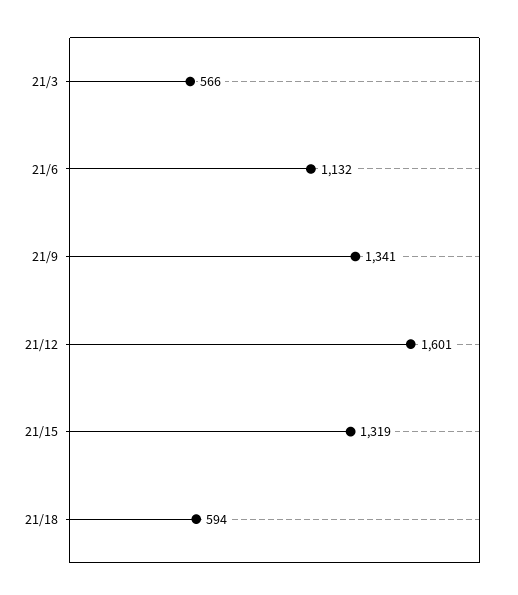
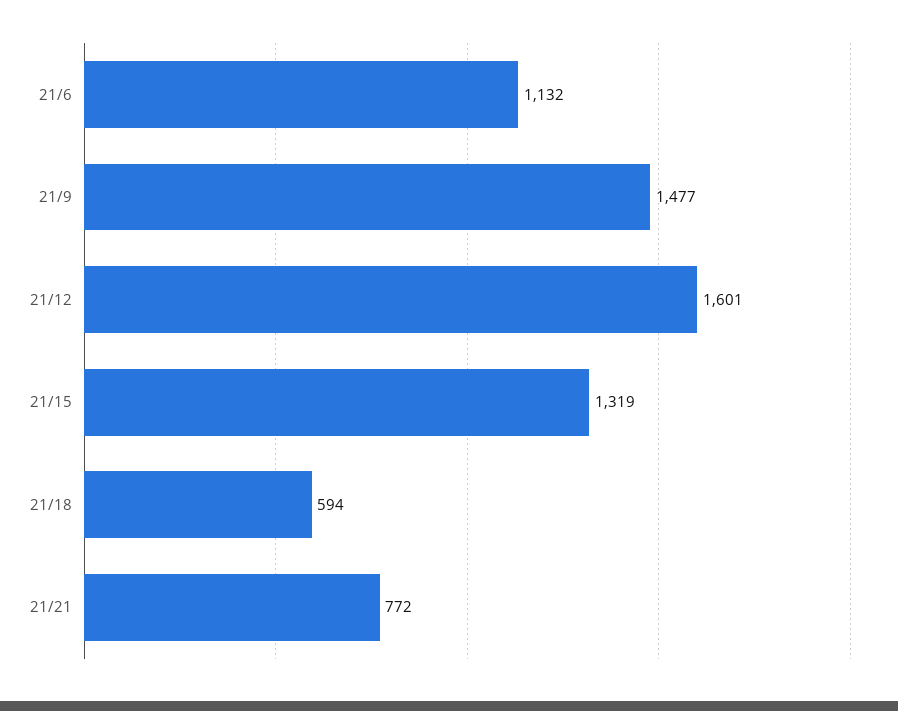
21/3: 566 -> none
21/9: 1341 -> 1477
21/21: none -> 772

